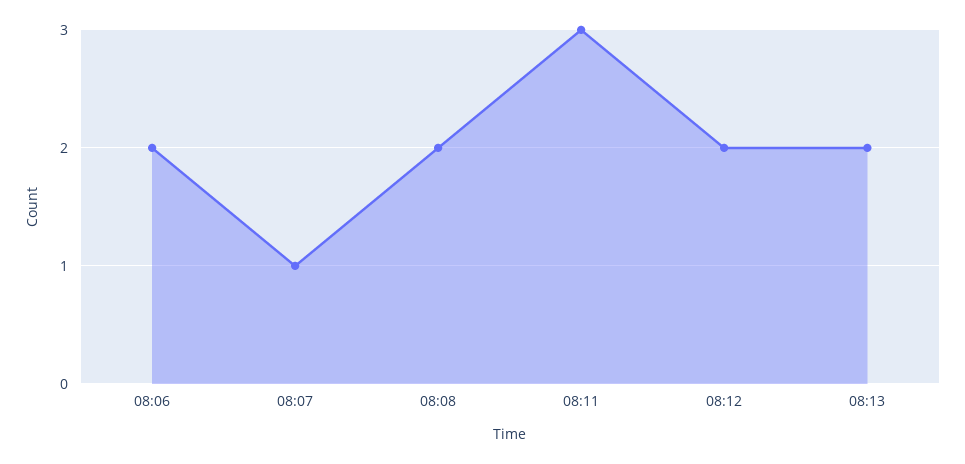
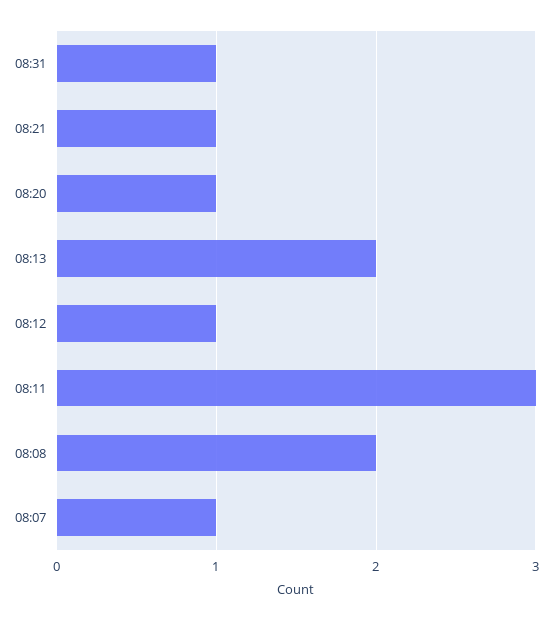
08:06: 2 -> none
08:12: 2 -> 1
08:31: none -> 1
08:21: none -> 1
08:20: none -> 1

